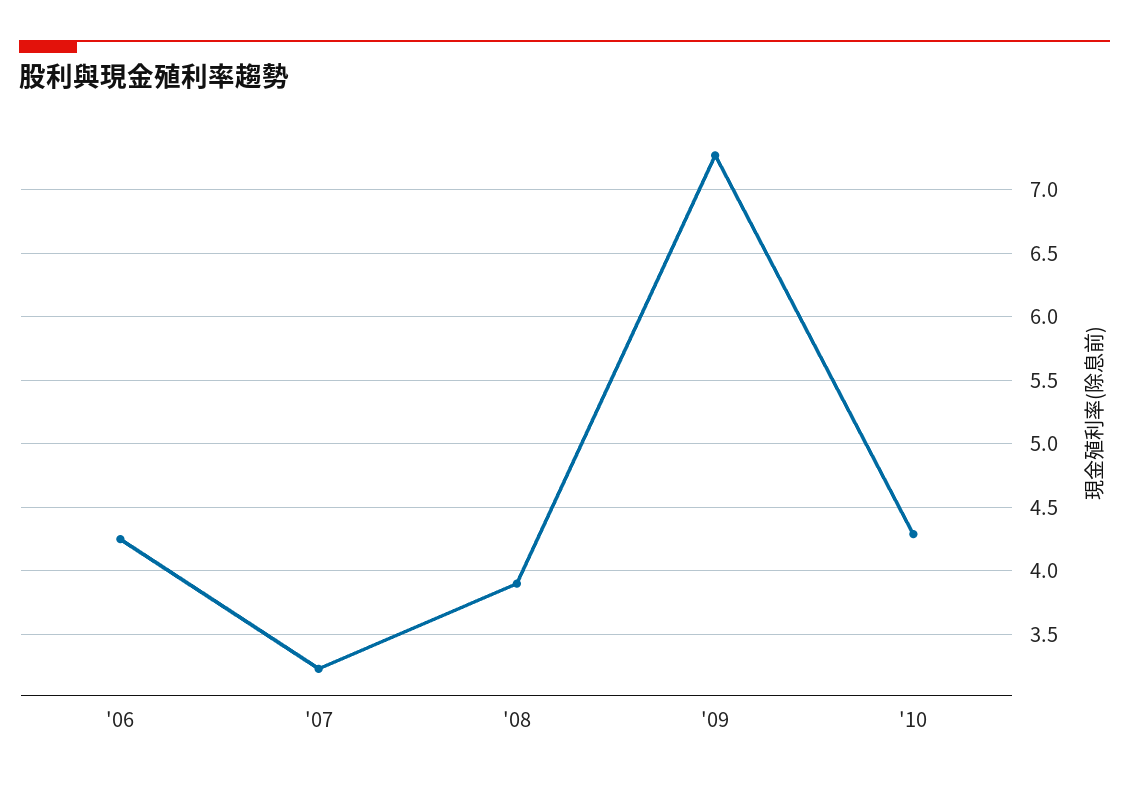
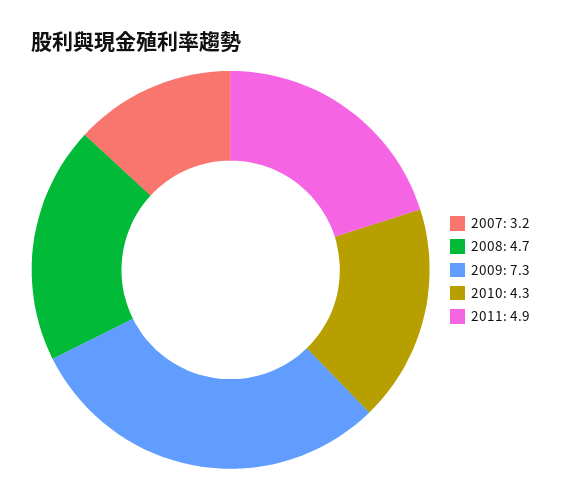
'06: 4.25 -> none
'08: 3.9 -> 4.7
2011: none -> 4.9

